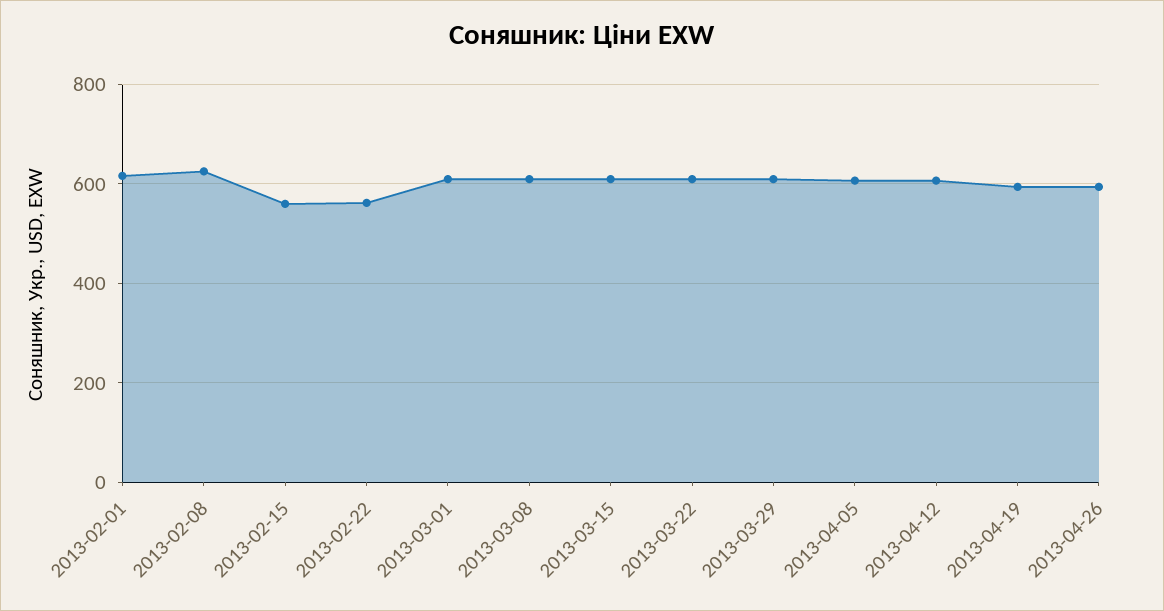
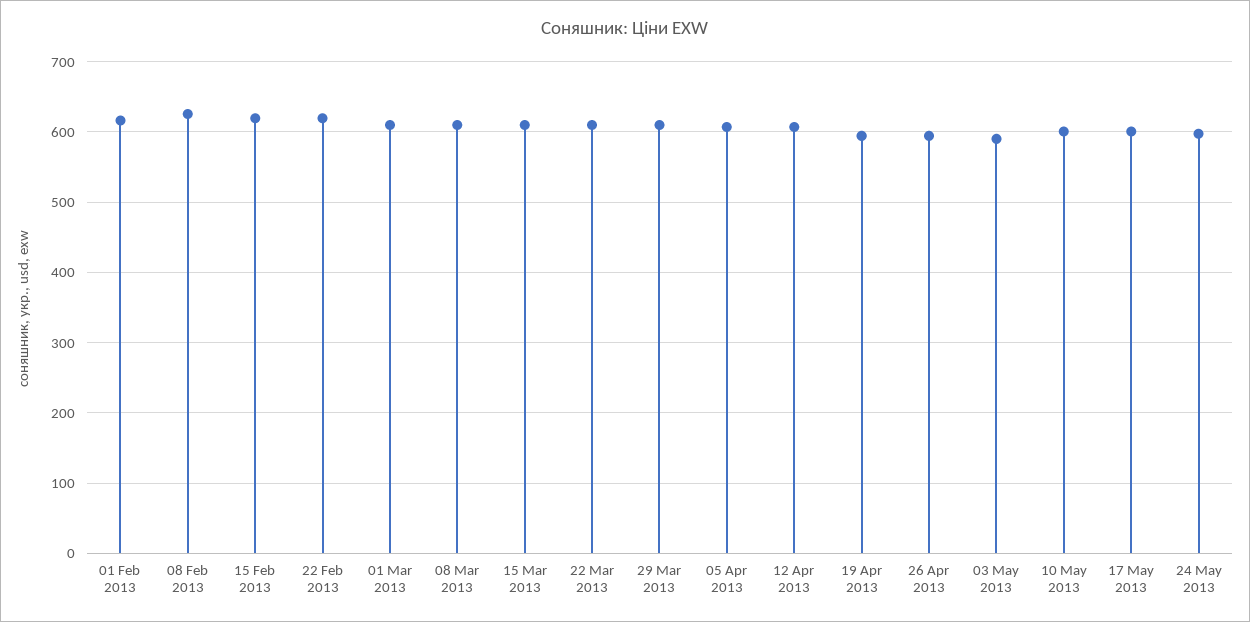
2013-02-15: 560 -> 620
2013-02-22: 560 -> 620
03 May 2013: none -> 590
10 May 2013: none -> 600
17 May 2013: none -> 600
24 May 2013: none -> 600

